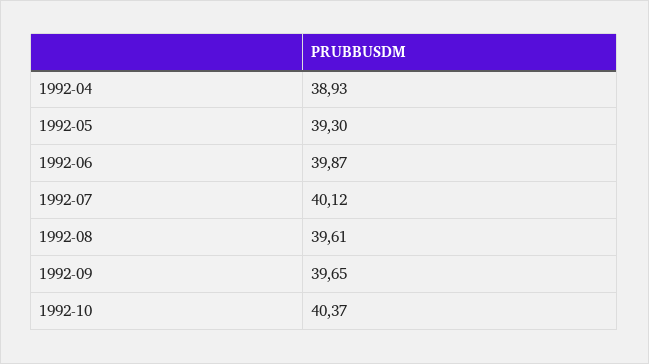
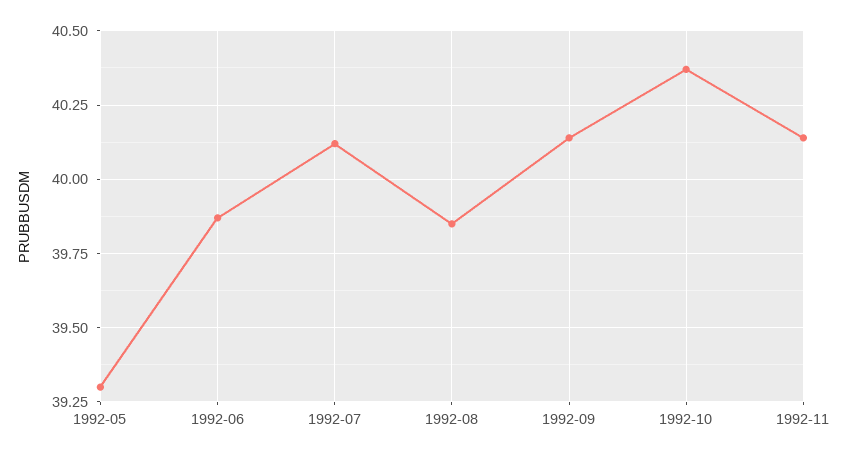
1992-04: 38.93 -> none
1992-08: 39.61 -> 39.85
1992-09: 39.65 -> 40.15
1992-11: none -> 40.15

